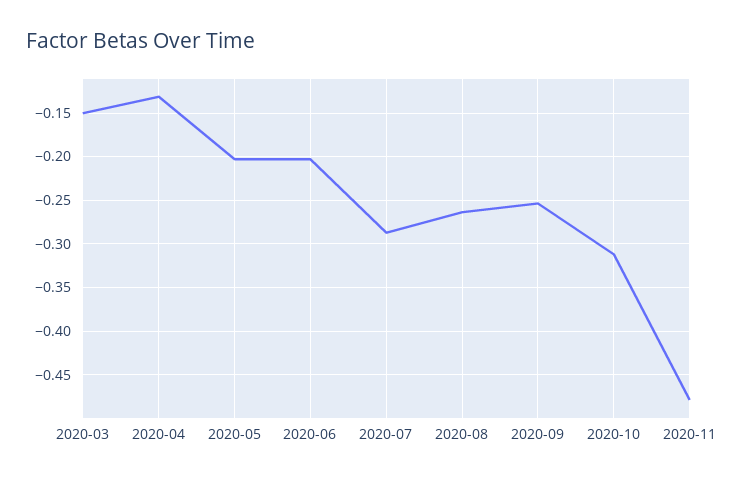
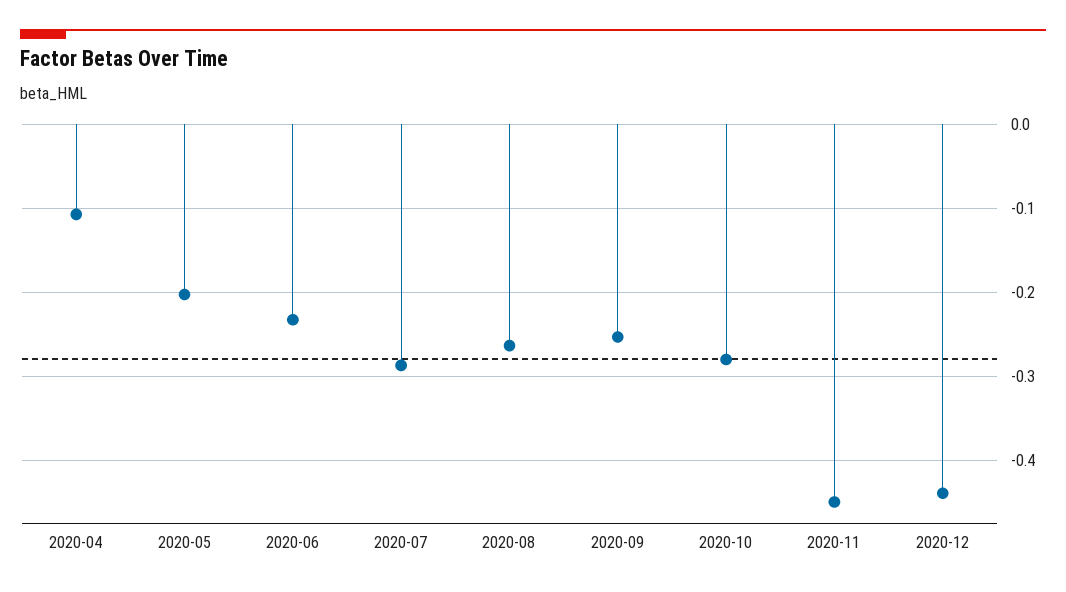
2020-03: -0.15 -> none
2020-04: -0.13 -> -0.11
2020-06: -0.2 -> -0.23
2020-10: -0.31 -> -0.28
2020-11: -0.48 -> -0.45
2020-12: none -> -0.44

